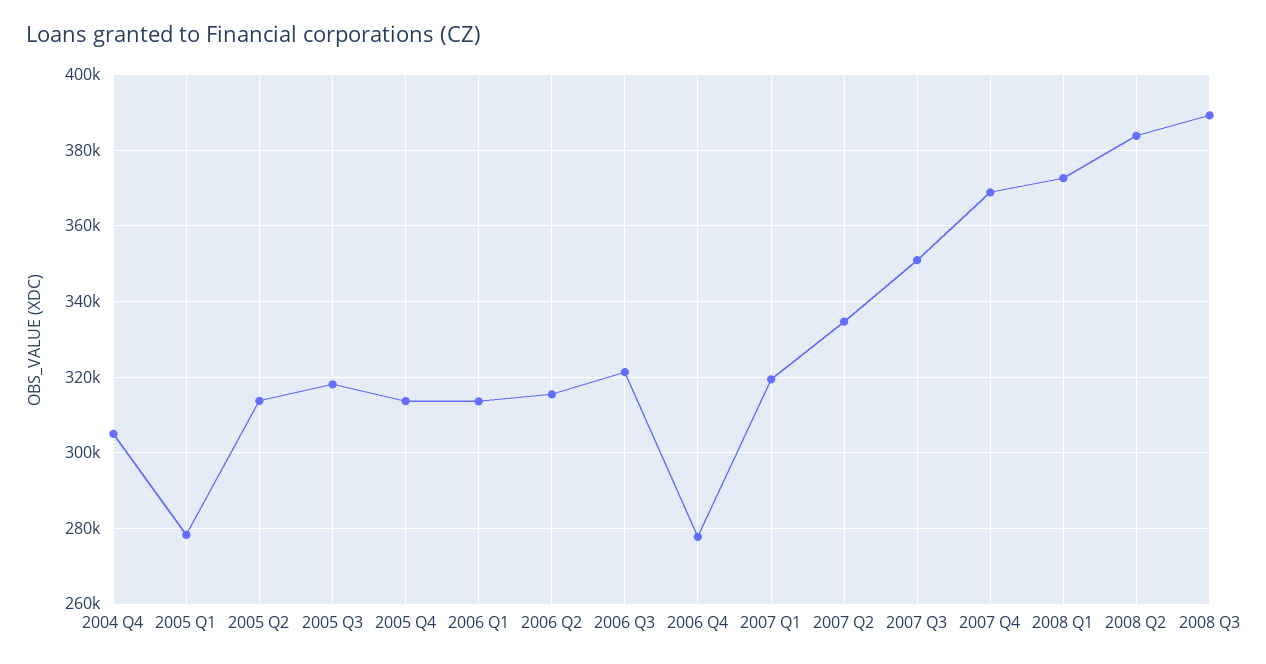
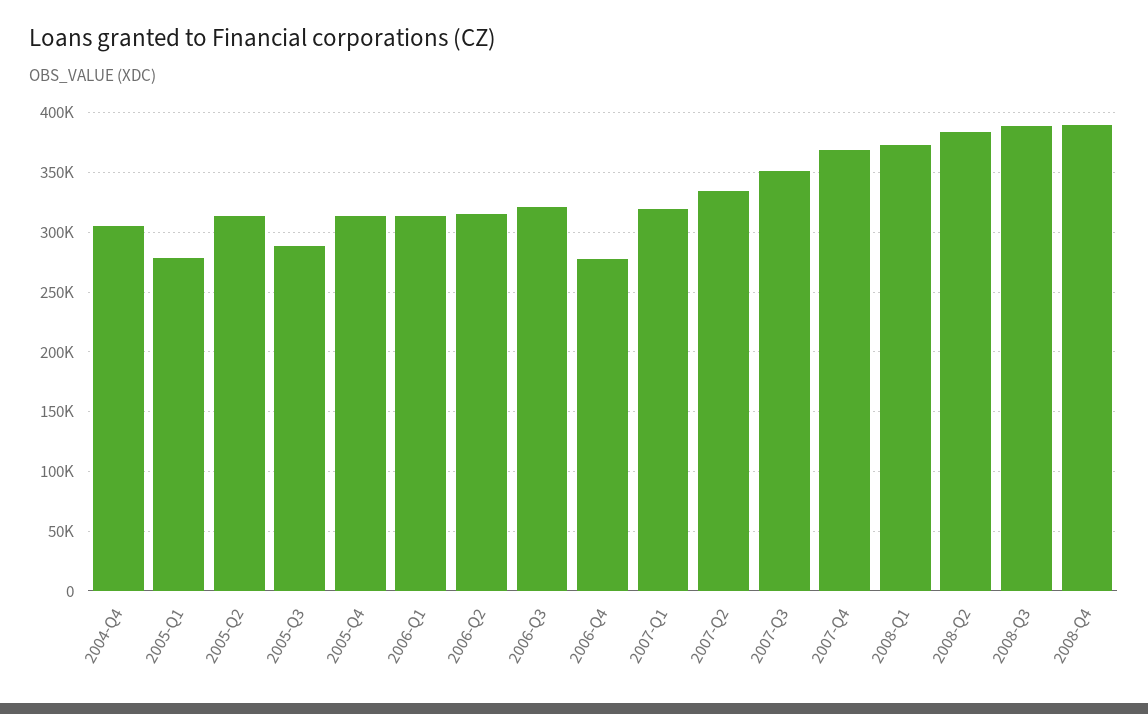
2005 Q3: 318000 -> 290000
2008-Q4: none -> 390000

